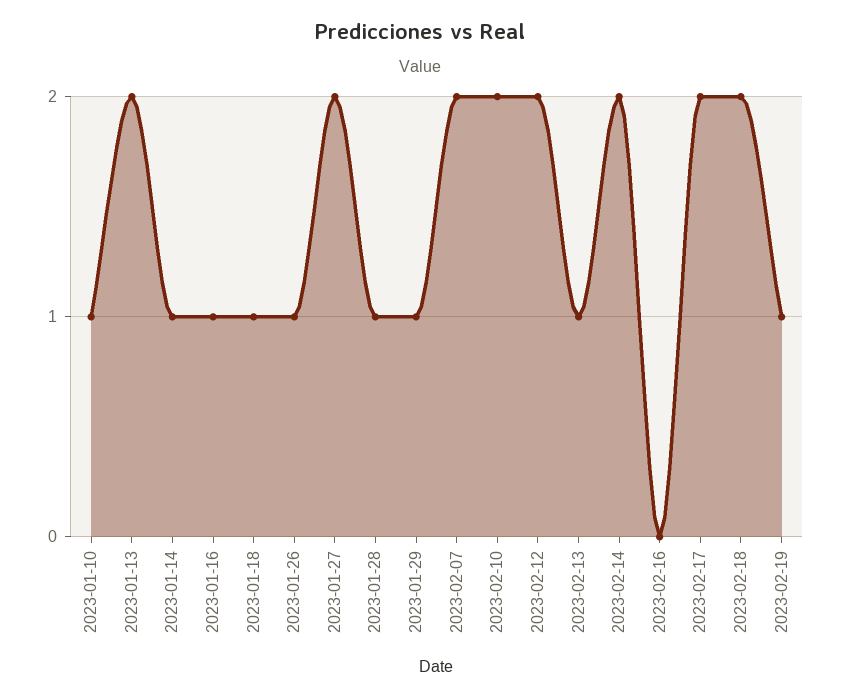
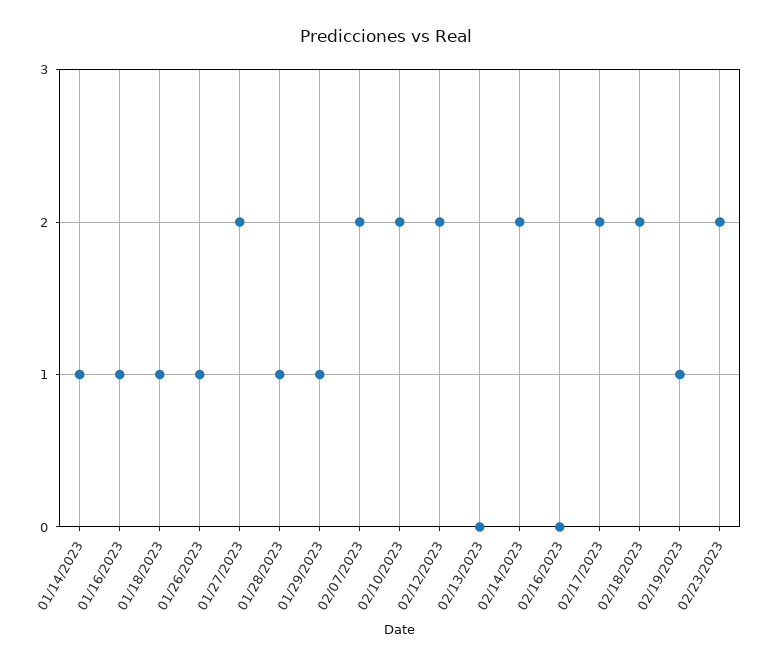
2023-01-10: 1 -> none
2023-01-13: 2 -> none
2023-02-13: 1 -> 0
02/23/2023: none -> 2

